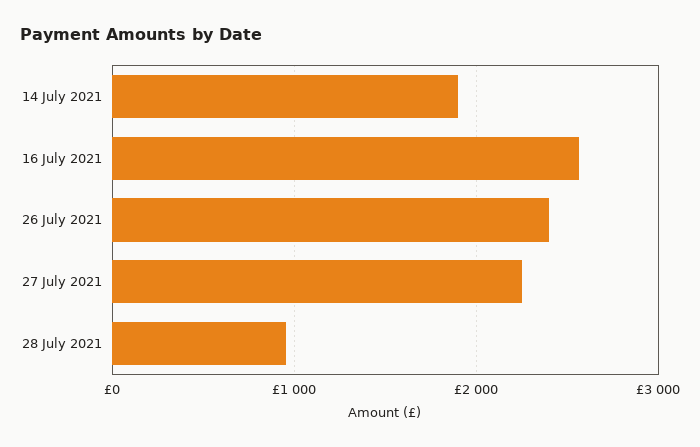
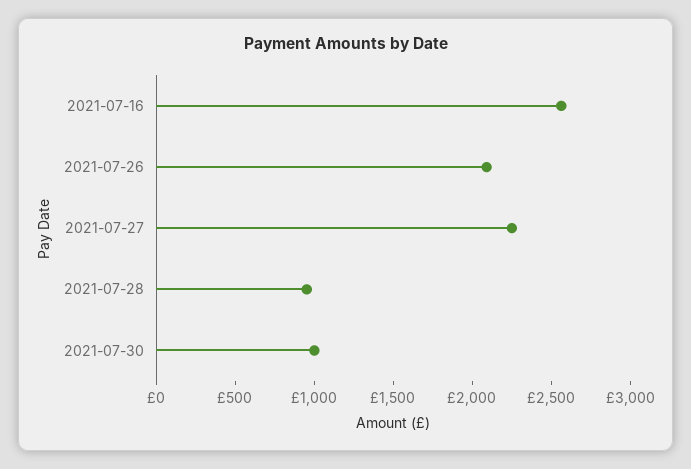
14 July 2021: 1900 -> none
26 July 2021: 2400 -> 2100
2021-07-30: none -> 1000

